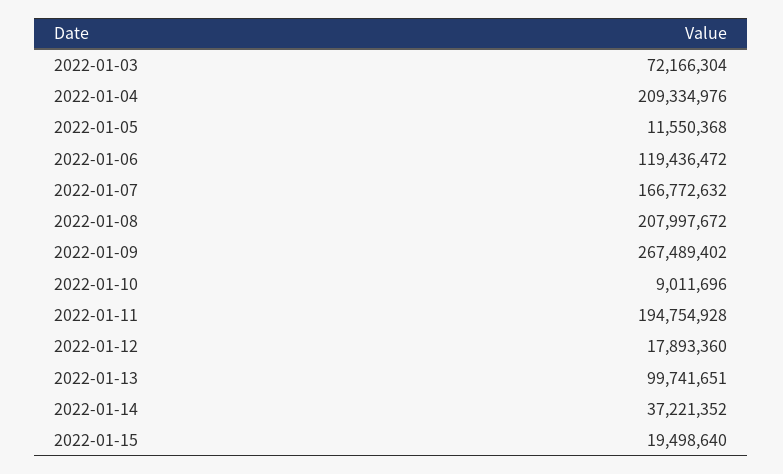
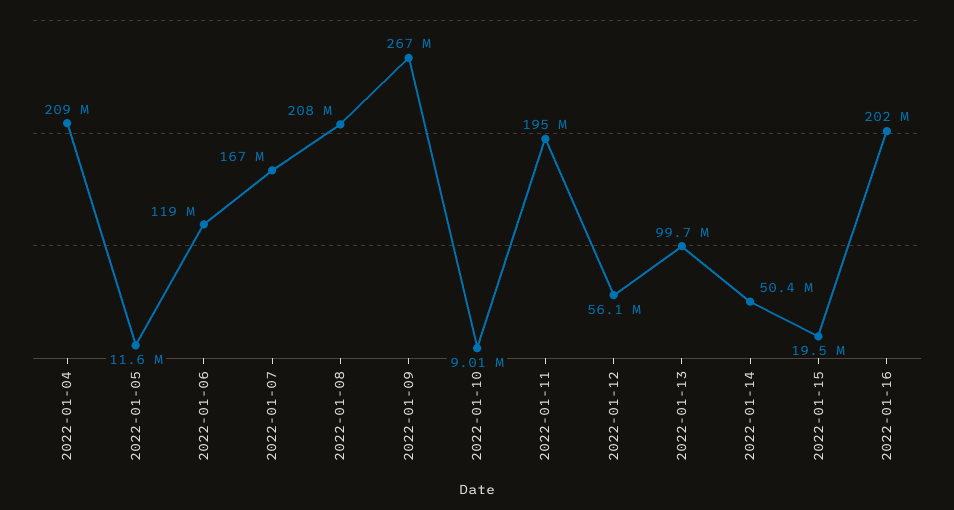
2022-01-03: 72166304 -> none
2022-01-12: 17893360 -> 56100000
2022-01-14: 37221352 -> 50400000
2022-01-16: none -> 202000000

